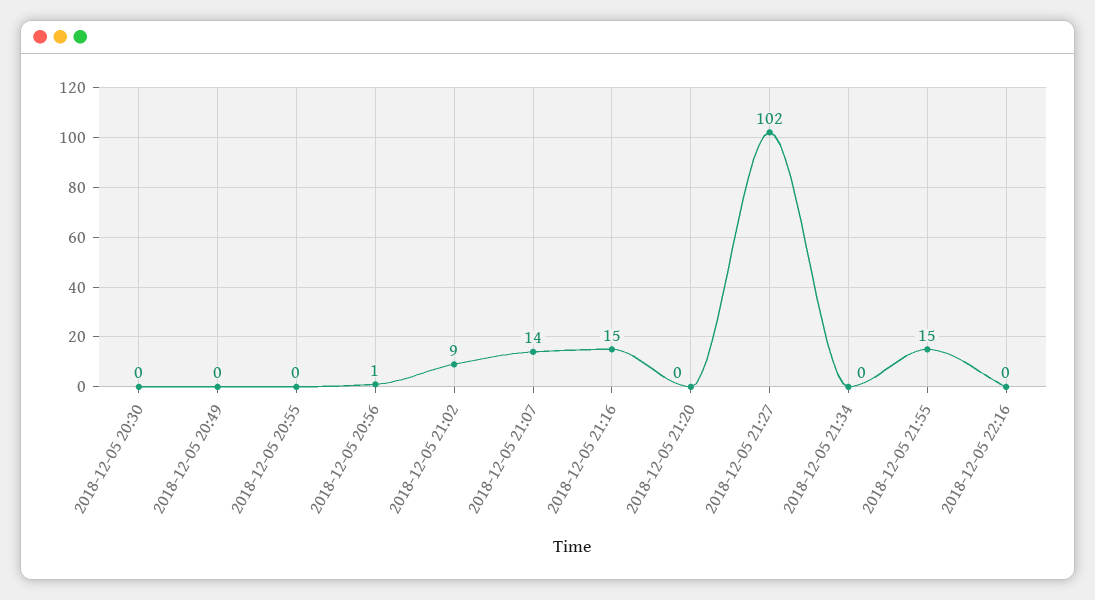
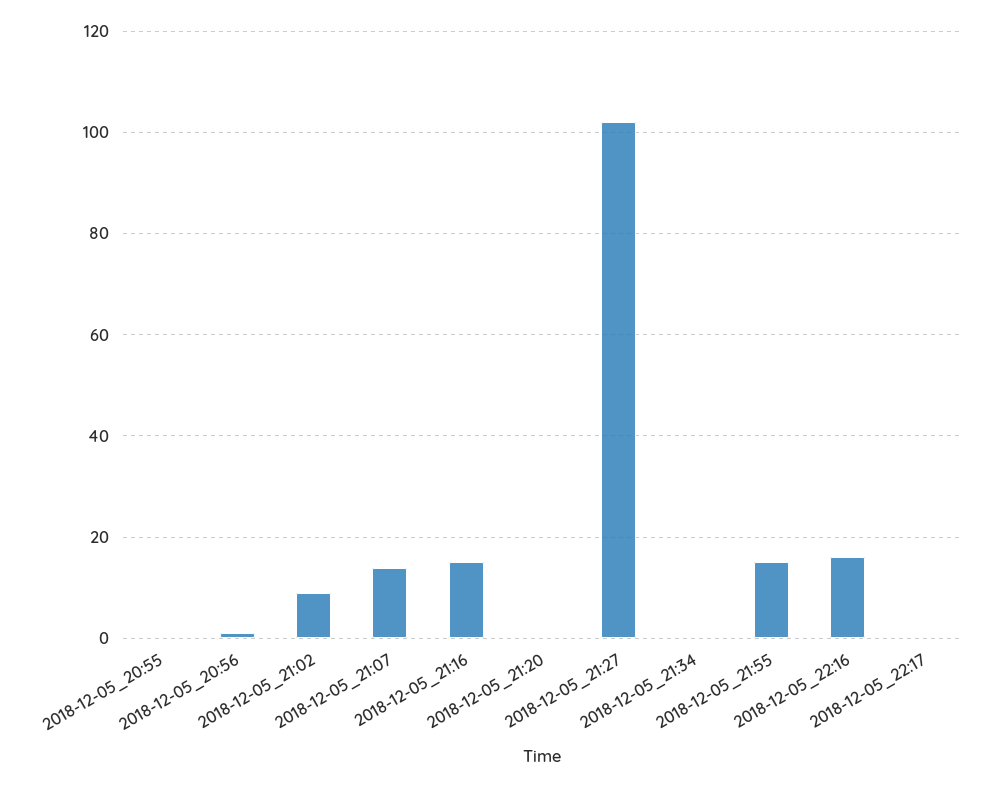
2018-12-05 20:30: 0 -> none
2018-12-05 20:49: 0 -> none
2018-12-05 22:16: 0 -> 15
2018-12-05_22:17: none -> 0

